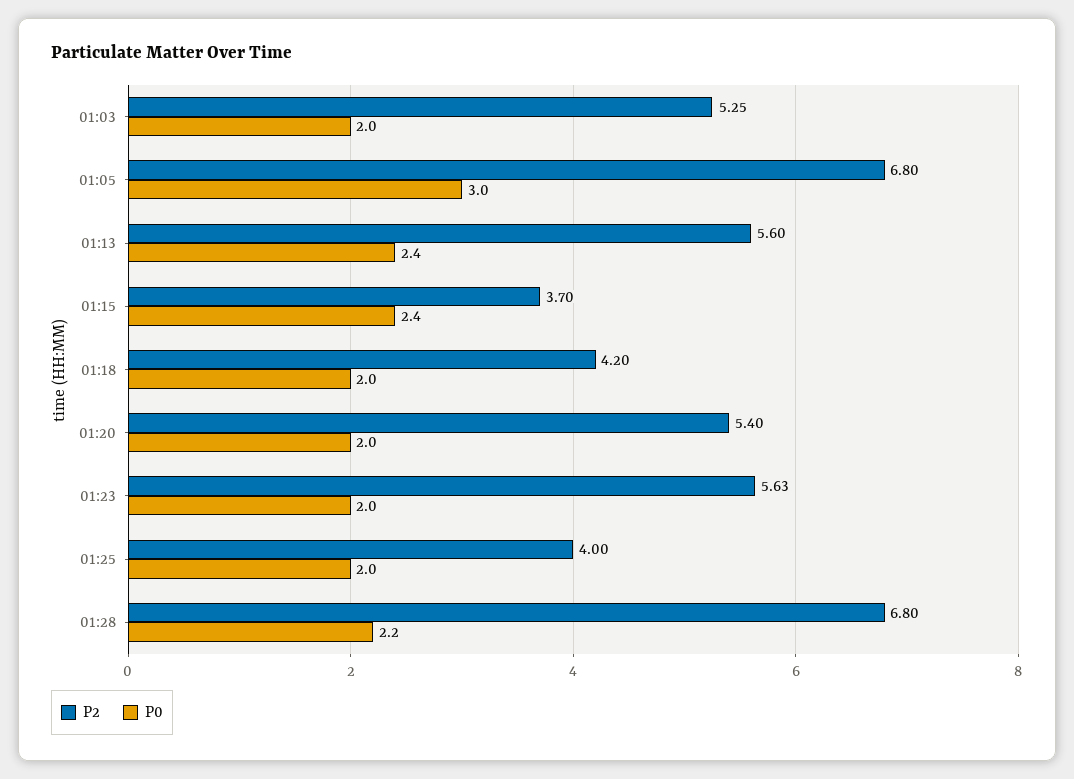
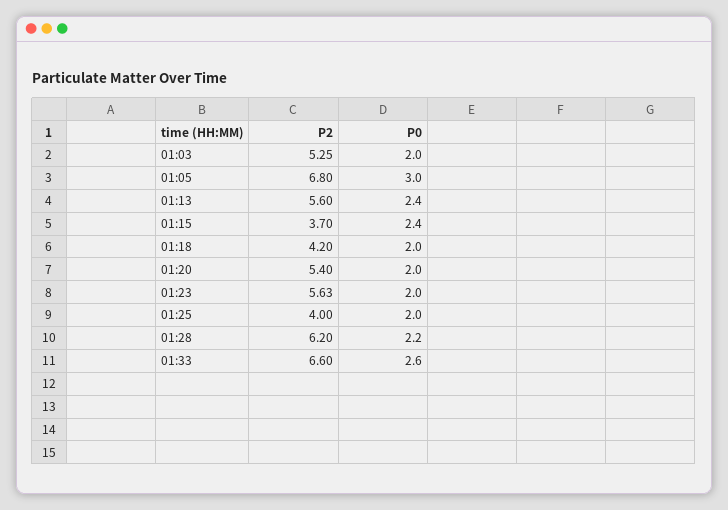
P2, 01:28: 6.8 -> 6.2
P2, 01:33: none -> 6.6
P0, 01:33: none -> 2.6

